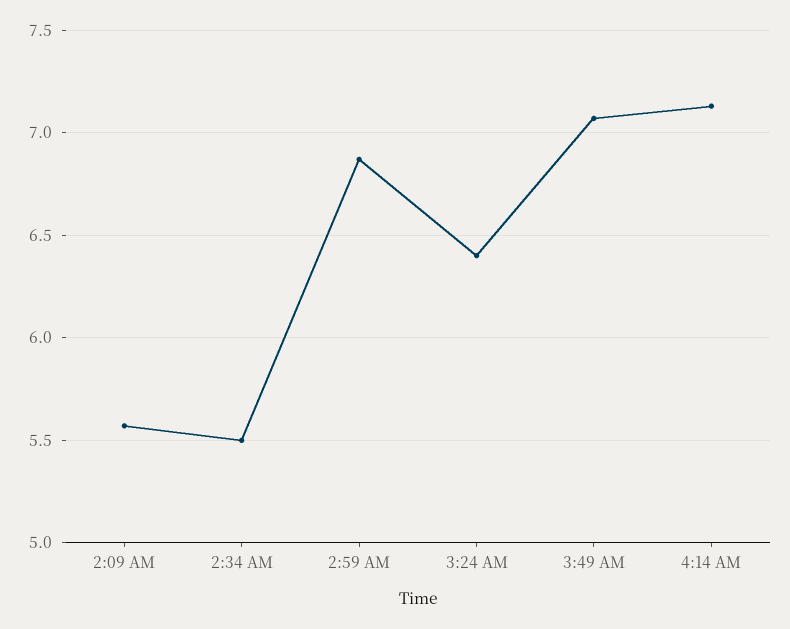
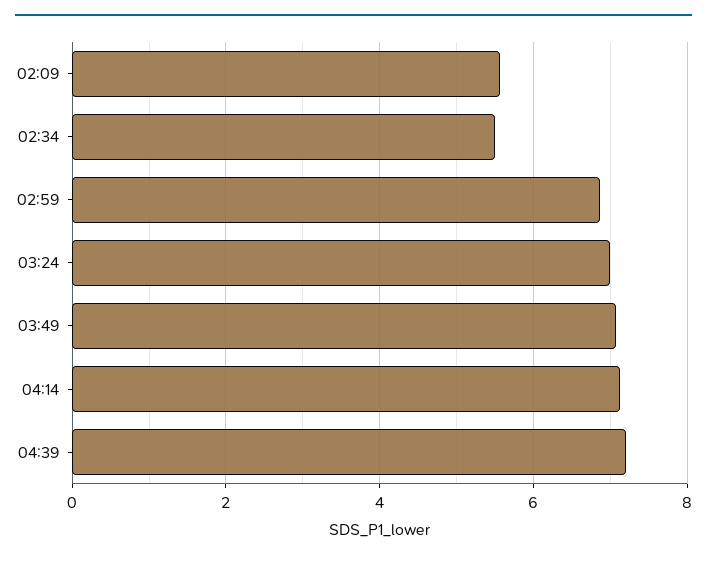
3:24 AM: 6.4 -> 7
04:39: none -> 7.2

